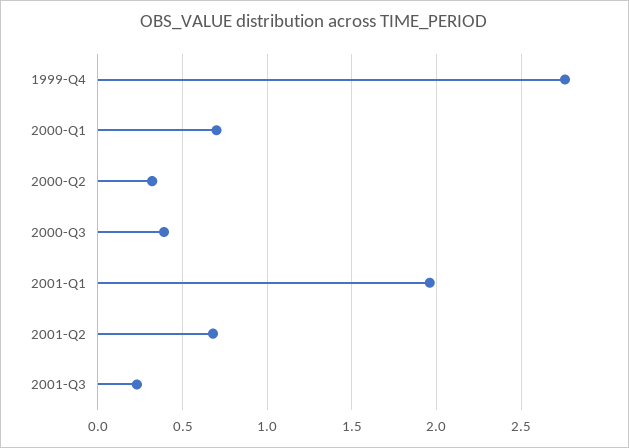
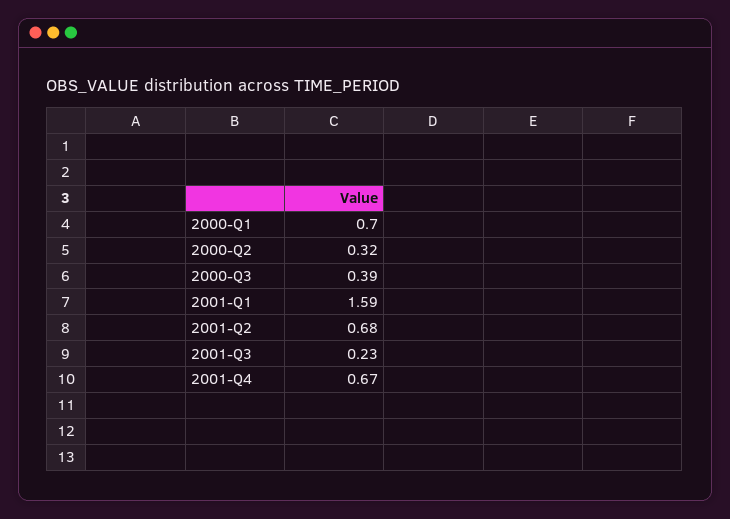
1999-Q4: 2.75 -> none
2001-Q1: 1.95 -> 1.59
2001-Q4: none -> 0.67

